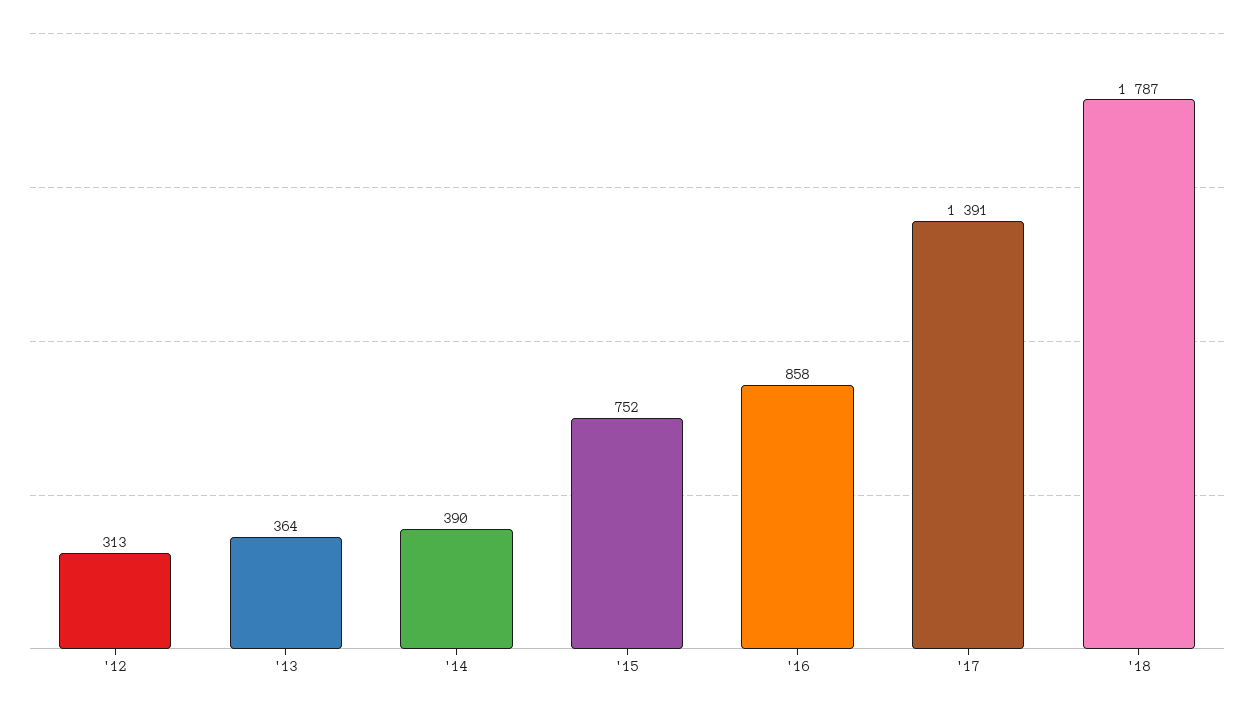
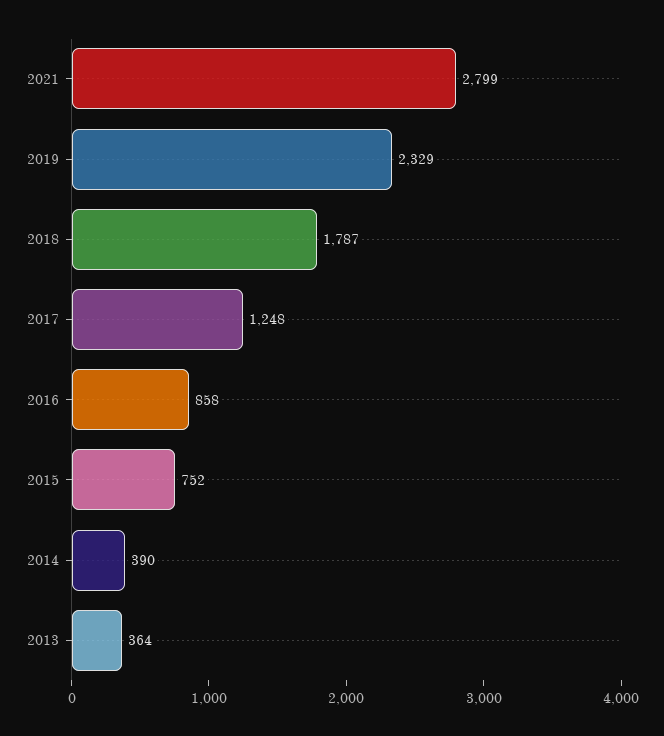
'12: 313 -> none
'17: 1391 -> 1248
2021: none -> 2799
2019: none -> 2329

